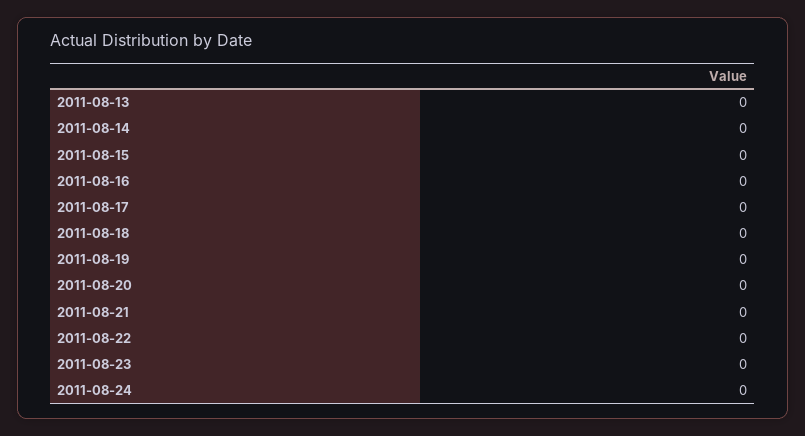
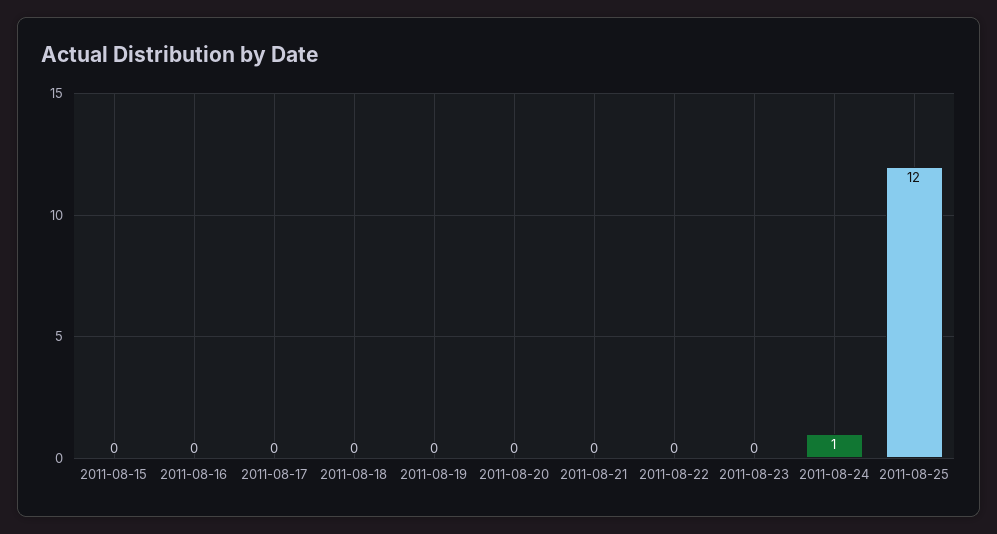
2011-08-13: 0 -> none
2011-08-14: 0 -> none
2011-08-24: 0 -> 1
2011-08-25: none -> 12

